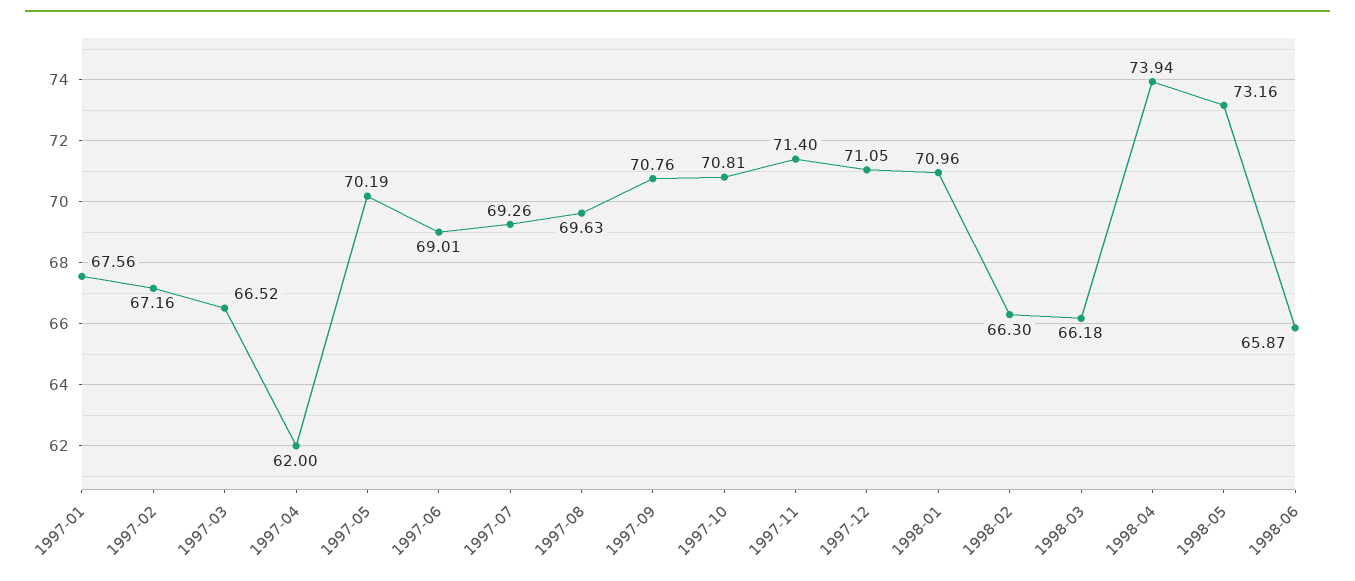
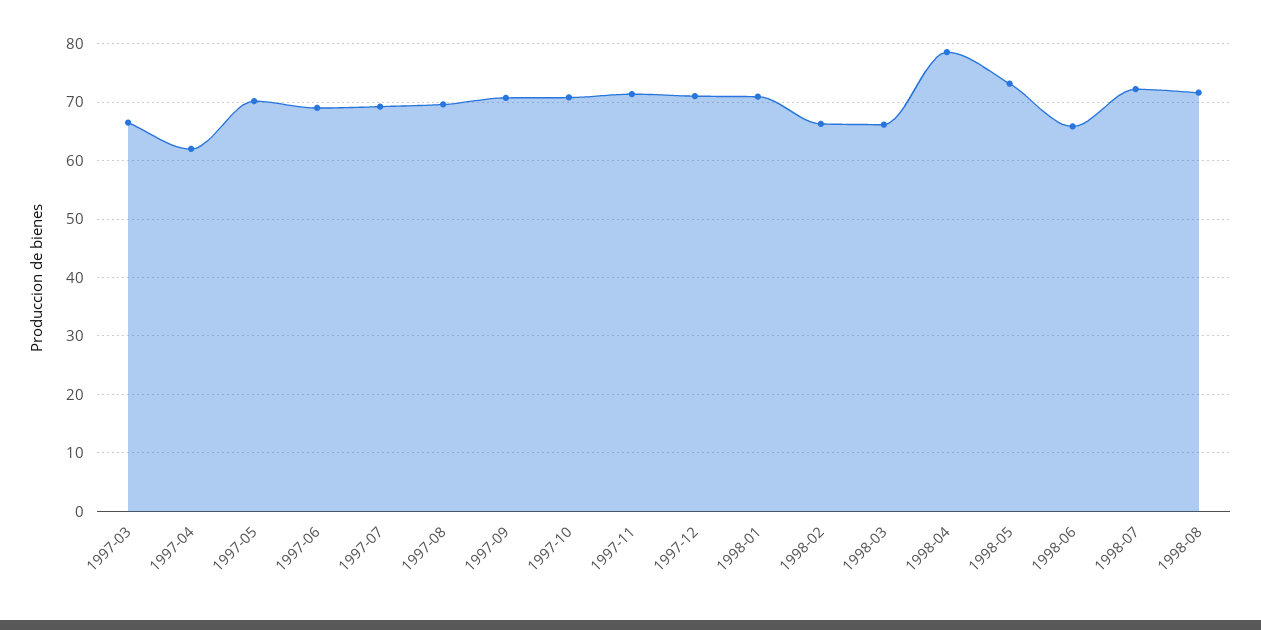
1997-01: 67.56 -> none
1997-02: 67.16 -> none
1998-04: 73.94 -> 78
1998-07: none -> 72
1998-08: none -> 72

